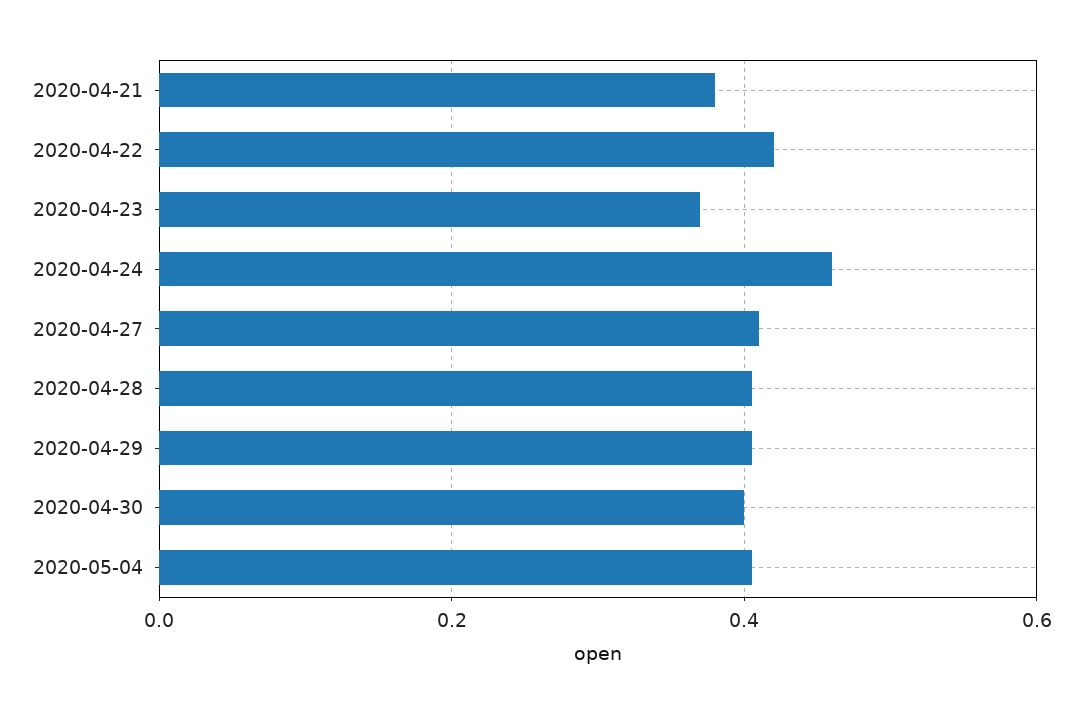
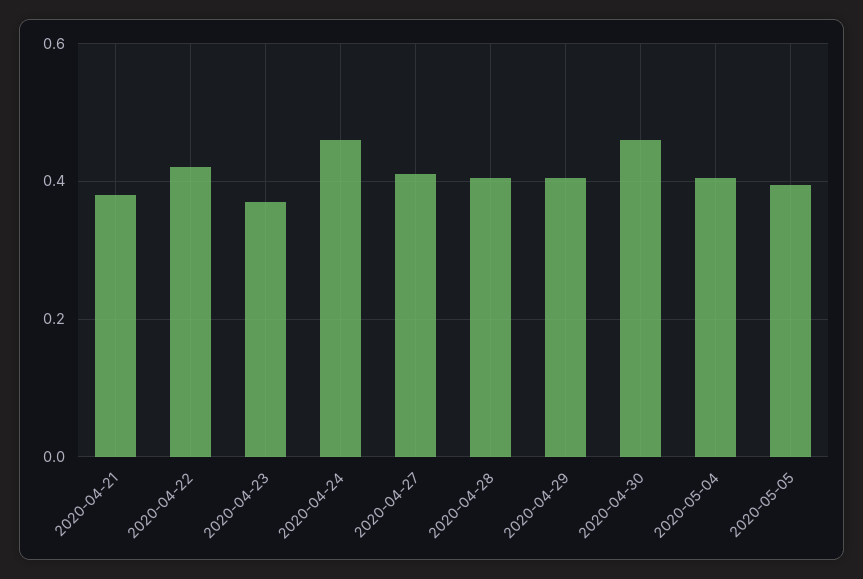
2020-04-30: 0.4 -> 0.46
2020-05-05: none -> 0.4

